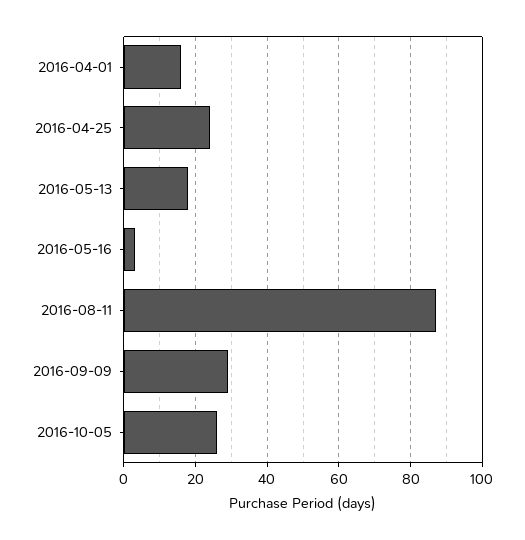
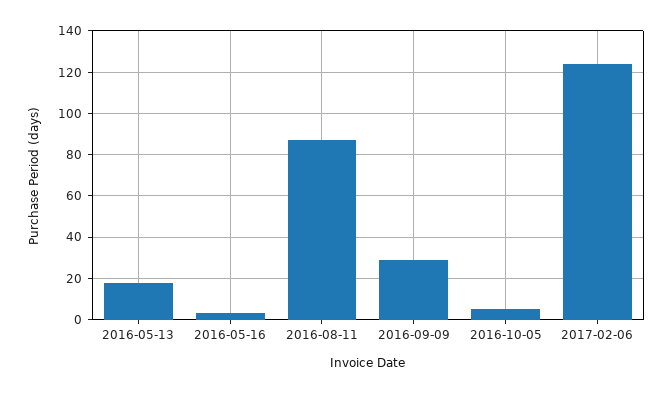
2016-04-01: 15 -> none
2016-04-25: 25 -> none
2016-10-05: 25 -> 5
2017-02-06: none -> 125

